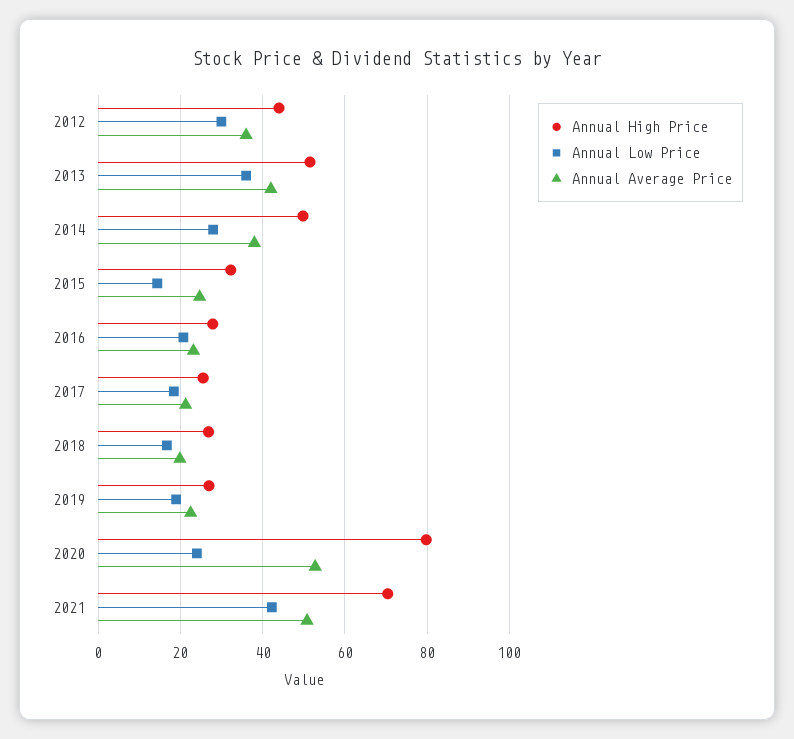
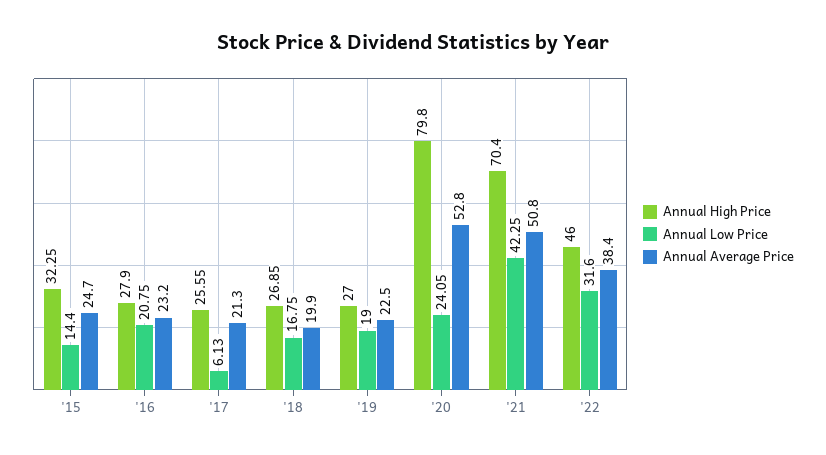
Annual High Price, 2012: 44 -> none
Annual Low Price, 2012: 30 -> none
Annual Average Price, 2012: 36 -> none
Annual High Price, 2013: 52 -> none
Annual Low Price, 2013: 36 -> none
Annual Average Price, 2013: 42 -> none
Annual High Price, 2014: 50 -> none
Annual Low Price, 2014: 28 -> none
Annual Average Price, 2014: 38 -> none
Annual Low Price, 2017: 18 -> 6.13
Annual High Price, '22: none -> 46
Annual Low Price, '22: none -> 31.6
Annual Average Price, '22: none -> 38.4

